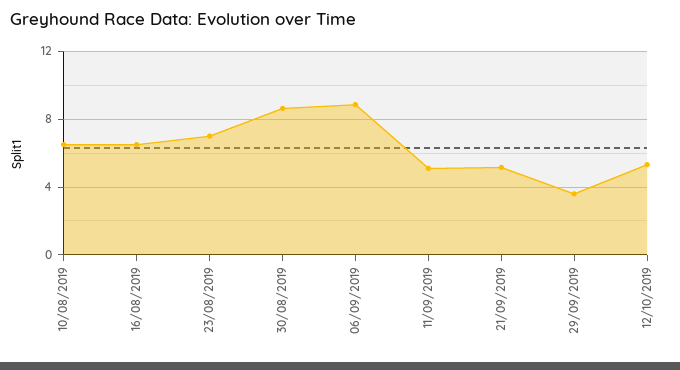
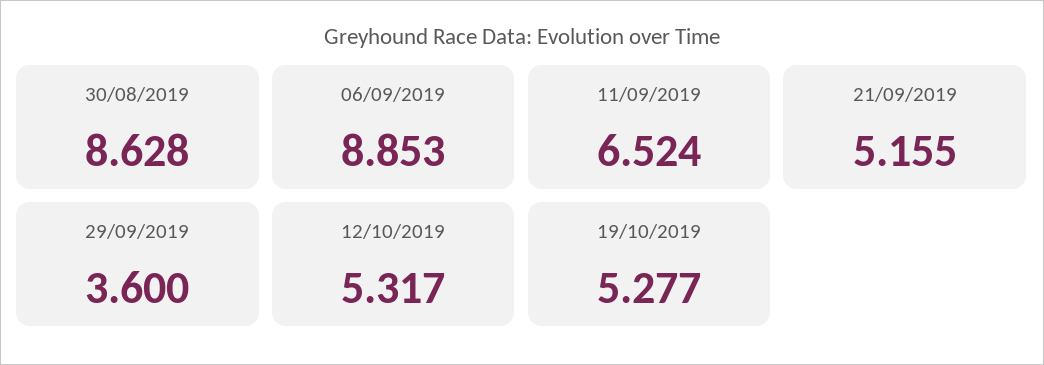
10/08/2019: 6.5 -> none
16/08/2019: 6.5 -> none
23/08/2019: 7 -> none
11/09/2019: 5 -> 6.524
19/10/2019: none -> 5.277

